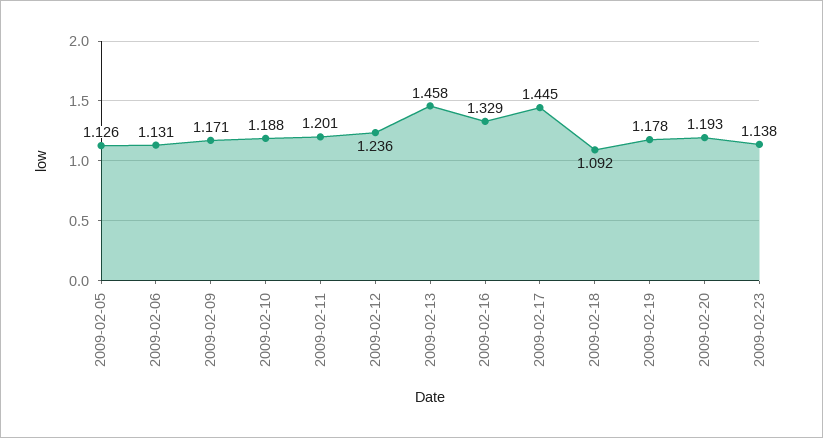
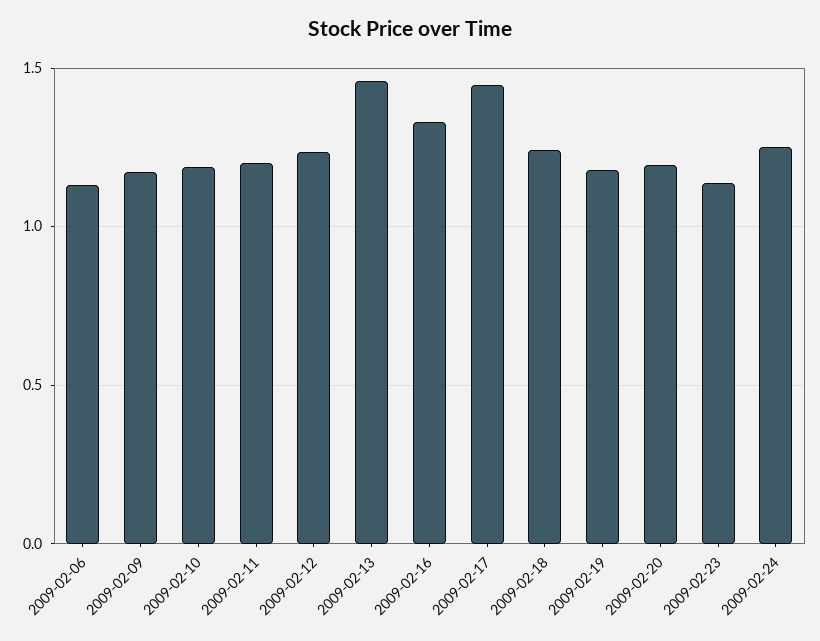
2009-02-05: 1.126 -> none
2009-02-18: 1.092 -> 1.25
2009-02-24: none -> 1.25

